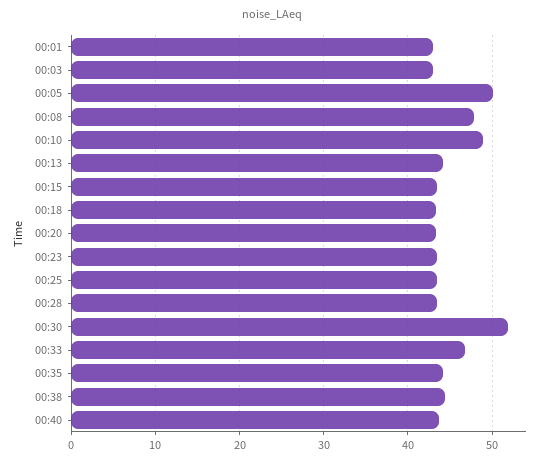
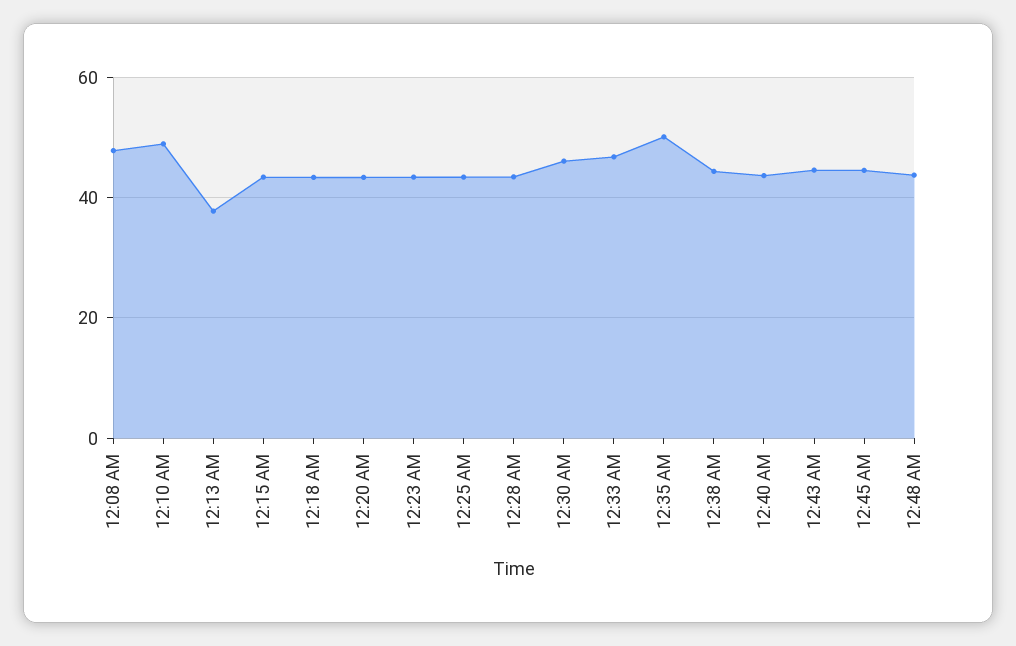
00:01: 43 -> none
00:03: 43 -> none
00:05: 50 -> none
00:13: 44 -> 38
00:30: 52 -> 46
00:35: 44 -> 50
12:43 AM: none -> 44
12:45 AM: none -> 44
12:48 AM: none -> 44

